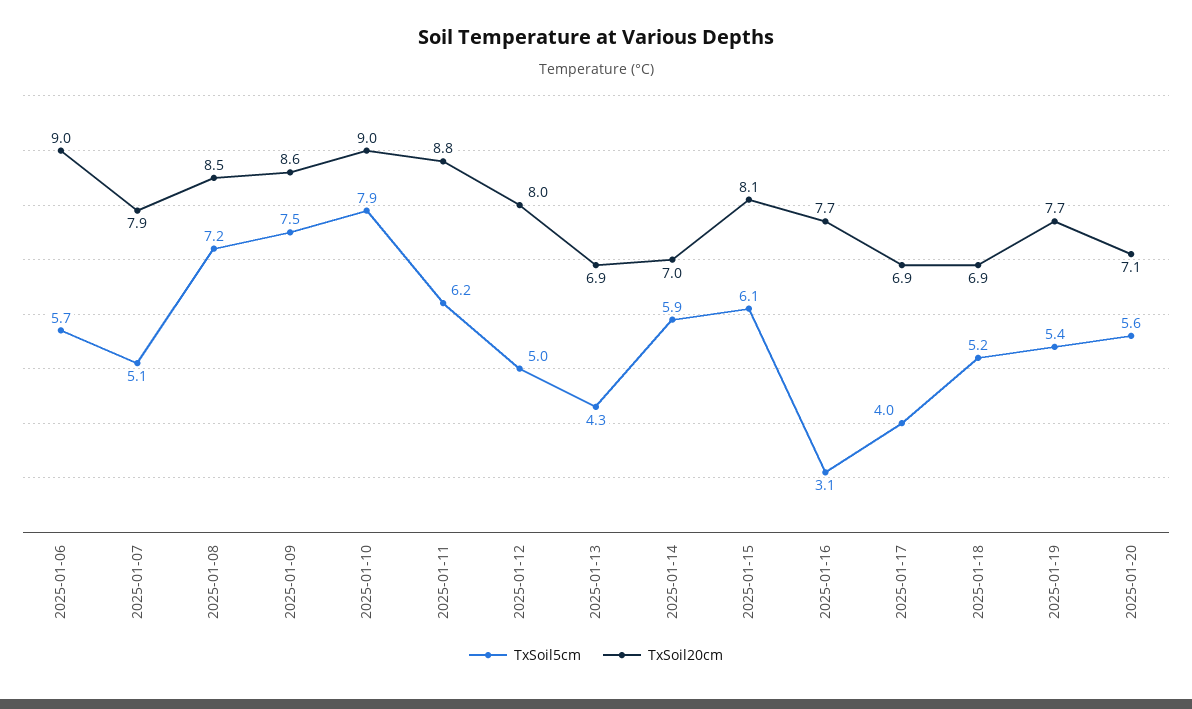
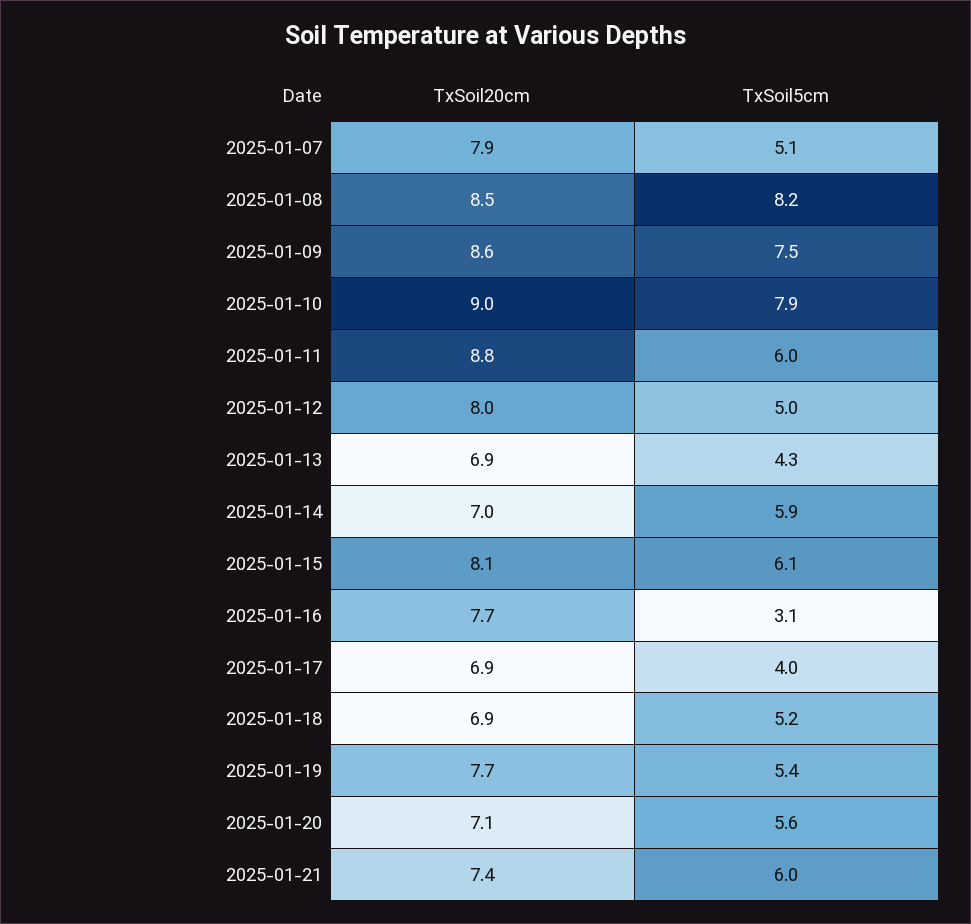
TxSoil5cm, 2025-01-06: 5.7 -> none
TxSoil20cm, 2025-01-06: 9 -> none
TxSoil5cm, 2025-01-08: 7.2 -> 8.2
TxSoil5cm, 2025-01-11: 6.2 -> 6
TxSoil20cm, 2025-01-21: none -> 7.4
TxSoil5cm, 2025-01-21: none -> 6

